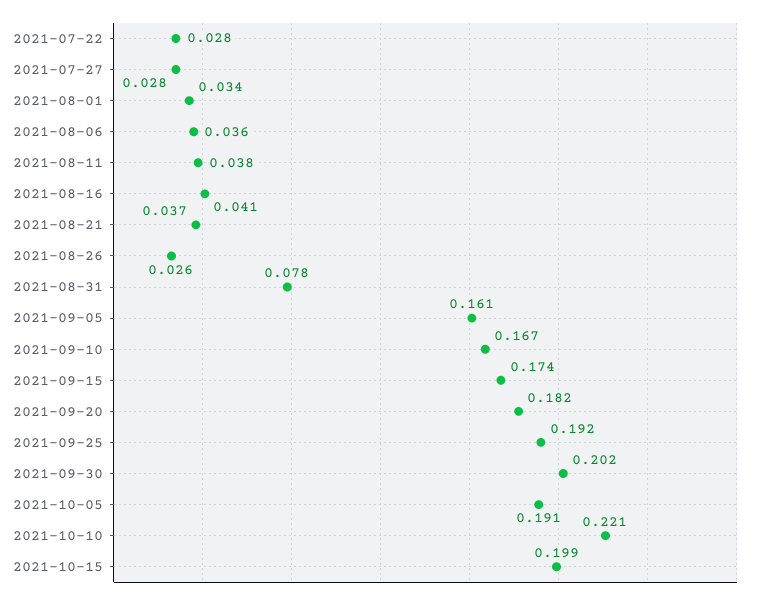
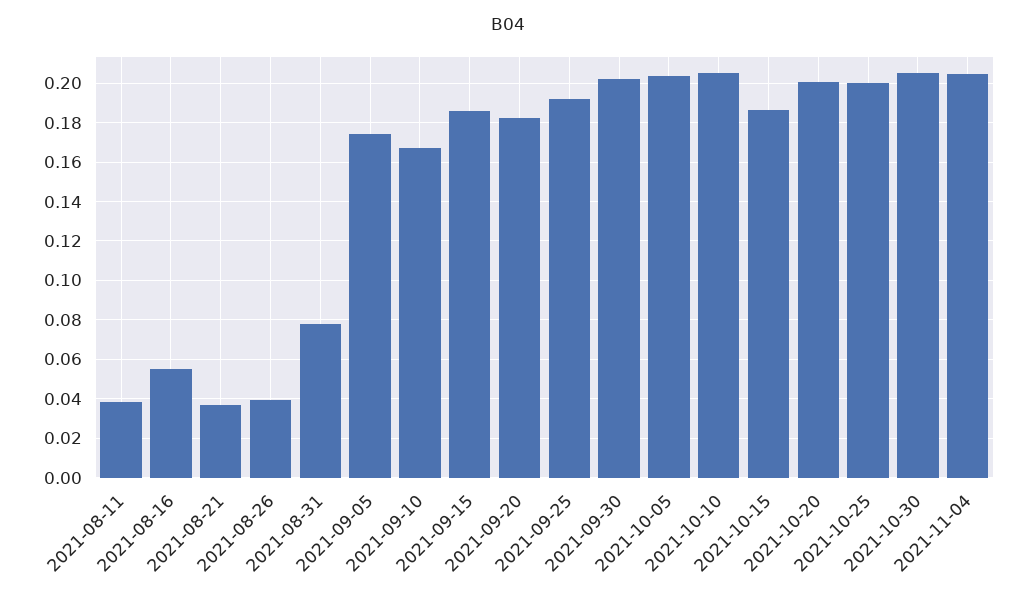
2021-07-22: 0.028 -> none
2021-07-27: 0.028 -> none
2021-08-01: 0.034 -> none
2021-08-06: 0.036 -> none
2021-08-16: 0.041 -> 0.055
2021-08-26: 0.026 -> 0.04
2021-09-05: 0.161 -> 0.175
2021-09-15: 0.174 -> 0.185
2021-10-05: 0.191 -> 0.205
2021-10-10: 0.221 -> 0.205
2021-10-15: 0.199 -> 0.185
2021-10-20: none -> 0.2
2021-10-25: none -> 0.2
2021-10-30: none -> 0.205
2021-11-04: none -> 0.205

